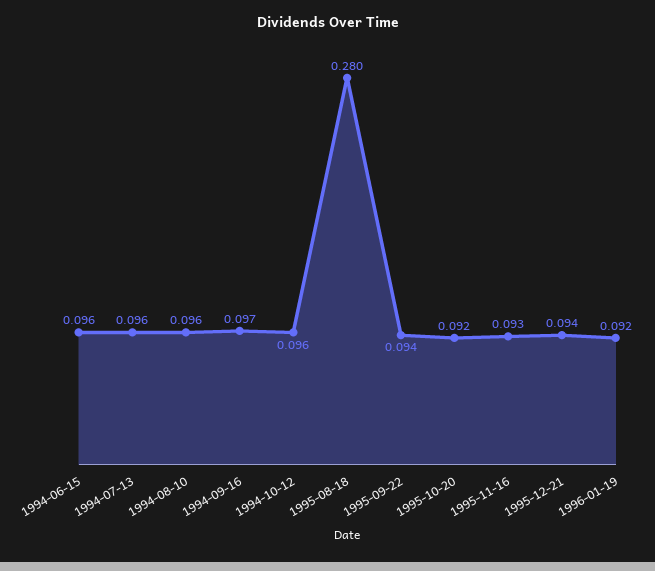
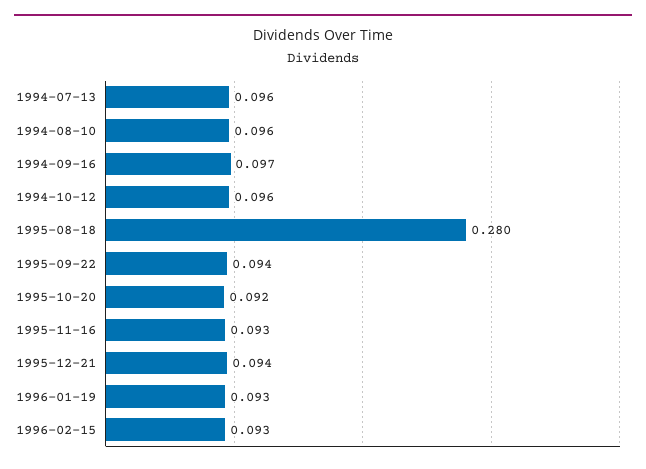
1994-06-15: 0.096 -> none
1996-01-19: 0.092 -> 0.093
1996-02-15: none -> 0.093

